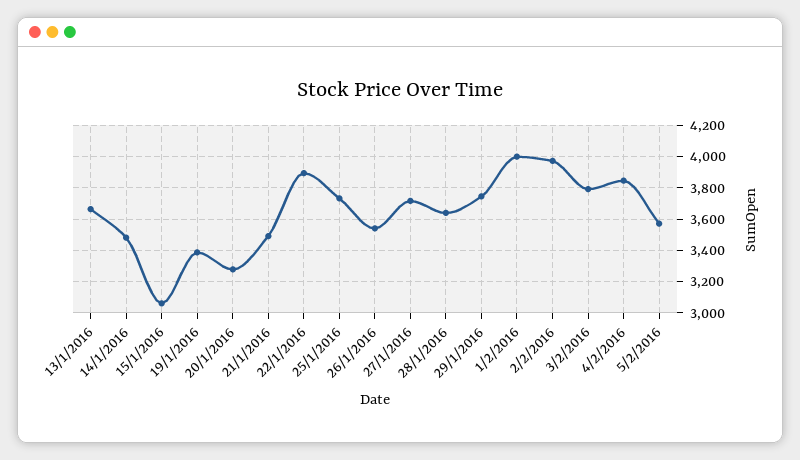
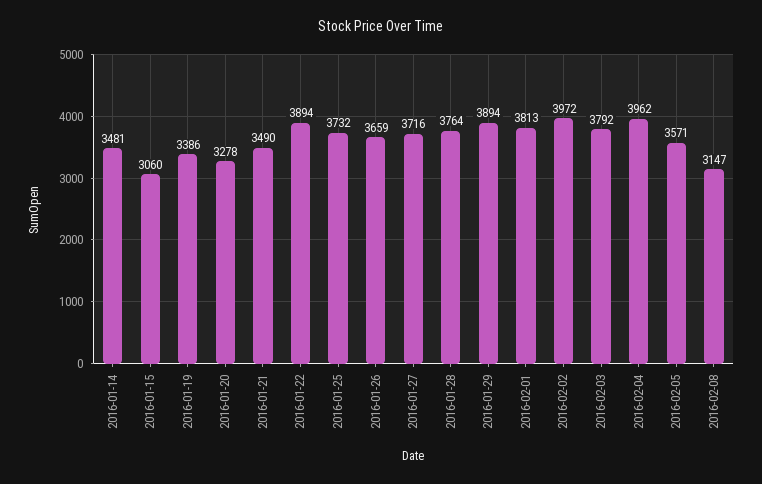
13/1/2016: 3650 -> none
26/1/2016: 3550 -> 3659
28/1/2016: 3650 -> 3764
29/1/2016: 3750 -> 3894
1/2/2016: 4000 -> 3813
4/2/2016: 3850 -> 3962
2016-02-08: none -> 3147

